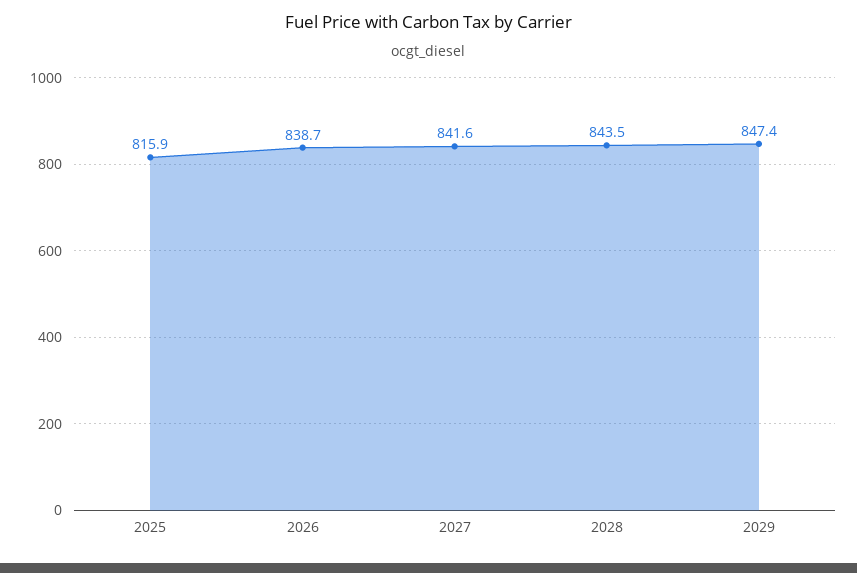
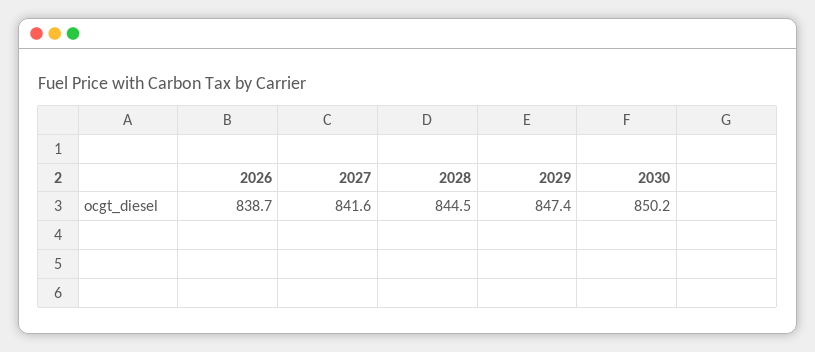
2025: 815.9 -> none
2028: 843.5 -> 844.5
2030: none -> 850.2

